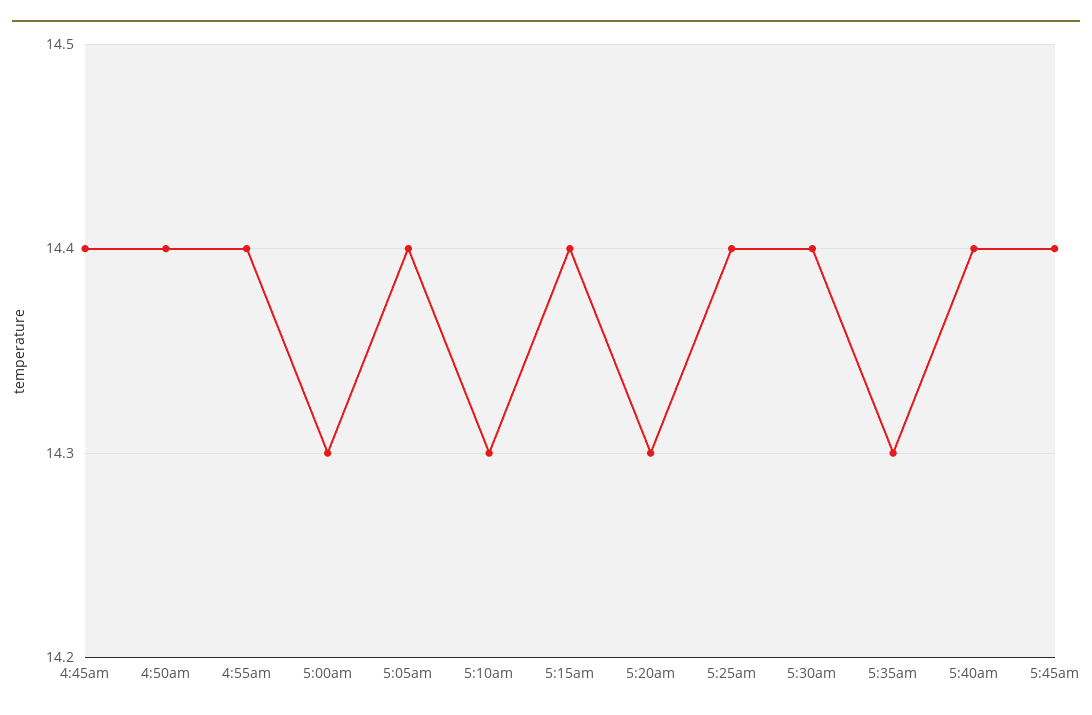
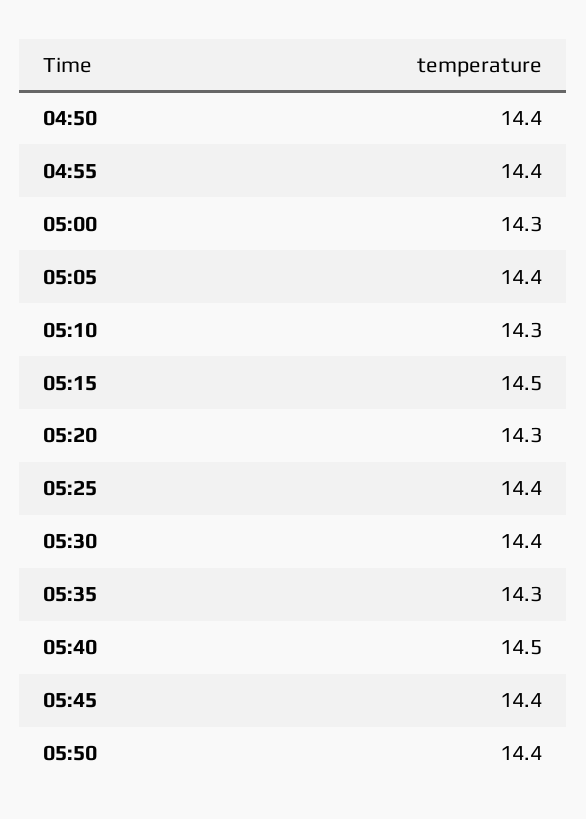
4:45am: 14.4 -> none
5:15am: 14.4 -> 14.5
5:40am: 14.4 -> 14.5
05:50: none -> 14.4

